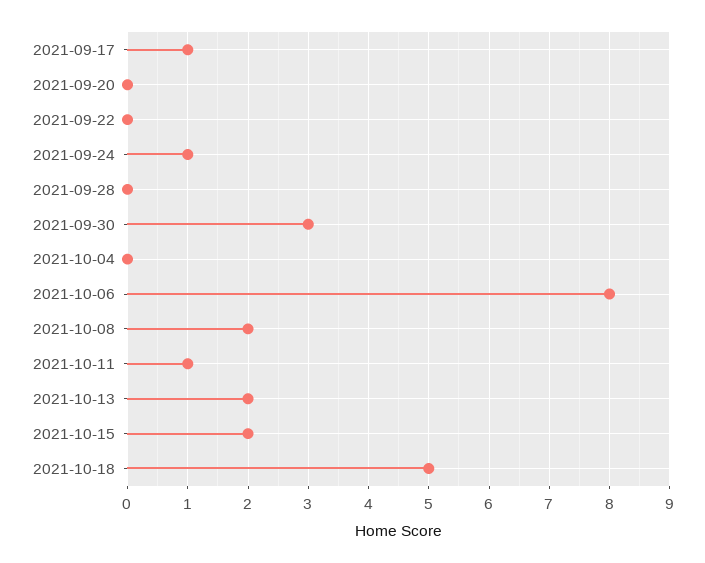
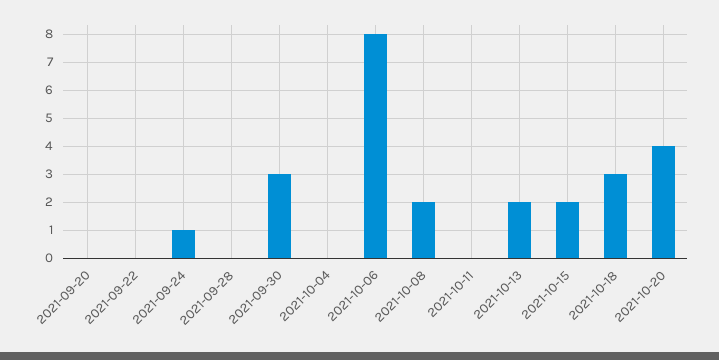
2021-09-17: 1 -> none
2021-10-11: 1 -> 0
2021-10-18: 5 -> 3
2021-10-20: none -> 4

